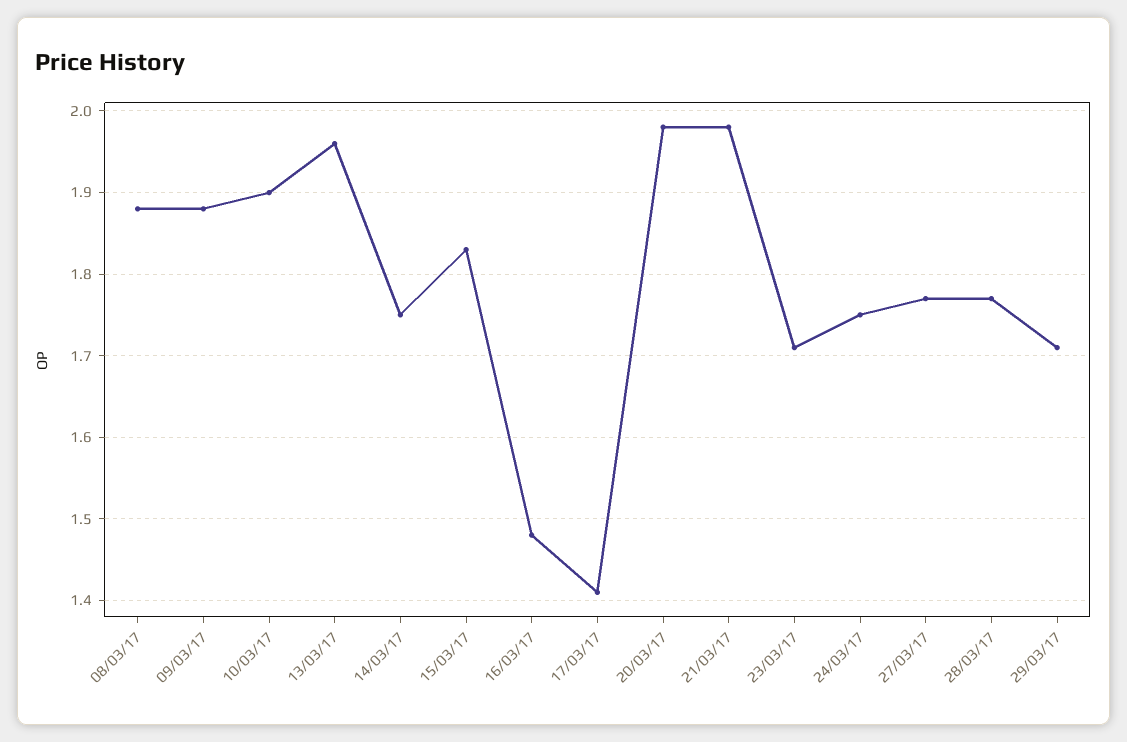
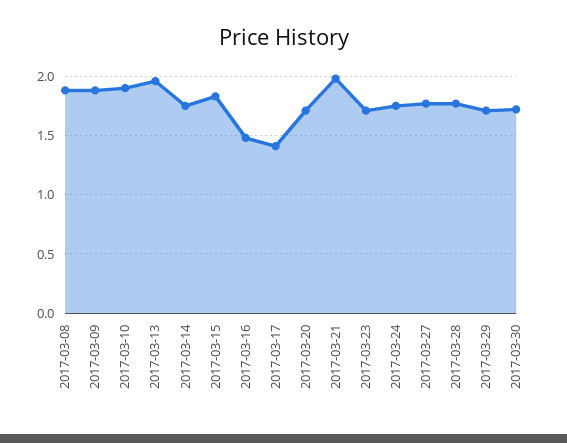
20/03/17: 1.98 -> 1.7
2017-03-30: none -> 1.7

